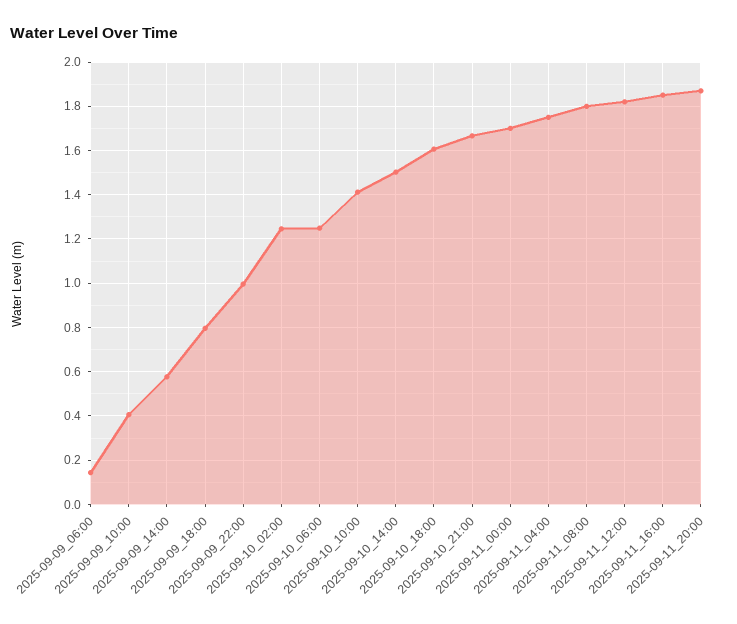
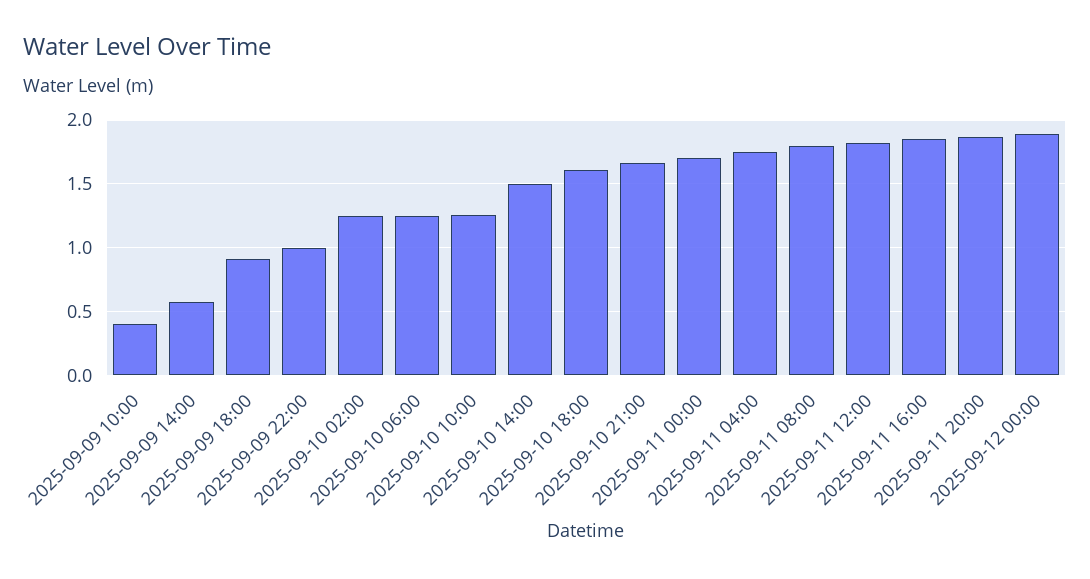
2025-09-09_06:00: 0.15 -> none
2025-09-09_18:00: 0.8 -> 0.9
2025-09-10_10:00: 1.4 -> 1.25
2025-09-12 00:00: none -> 1.9

